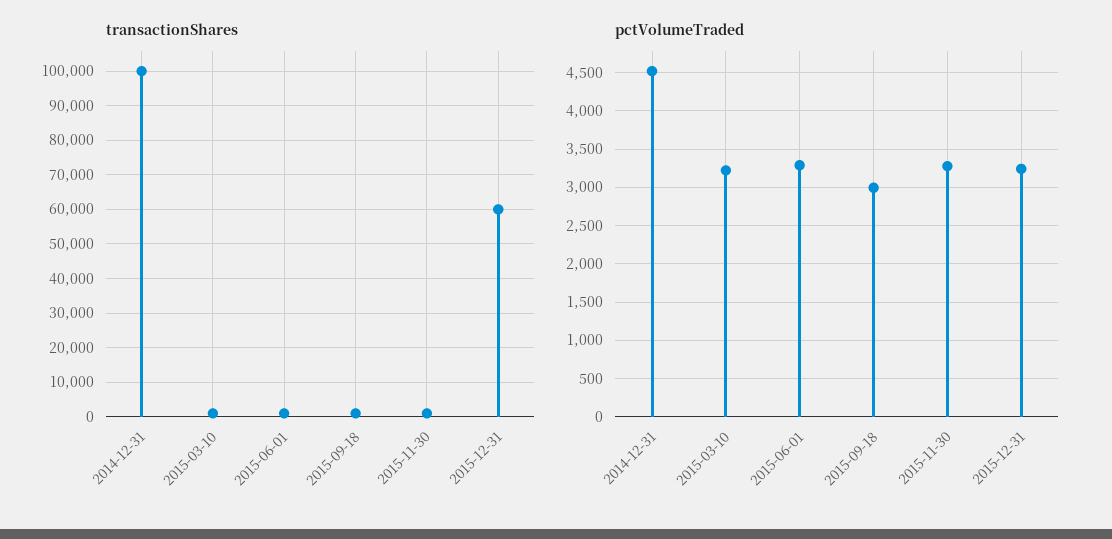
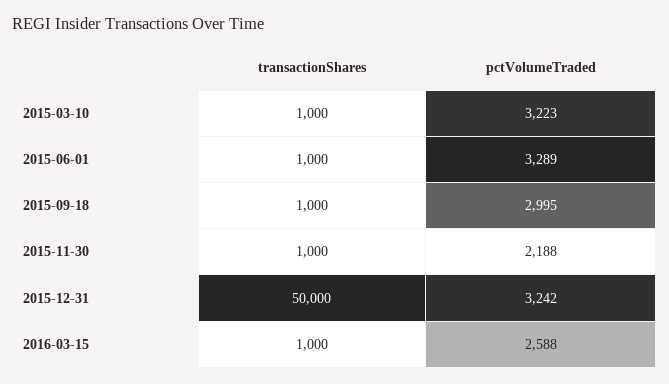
transactionShares, 2014-12-31: 100000 -> none
transactionShares, 2015-12-31: 60000 -> 50000
pctVolumeTraded, 2014-12-31: 4500 -> none
pctVolumeTraded, 2015-11-30: 3300 -> 2188
transactionShares, 2016-03-15: none -> 1000
pctVolumeTraded, 2016-03-15: none -> 2588

